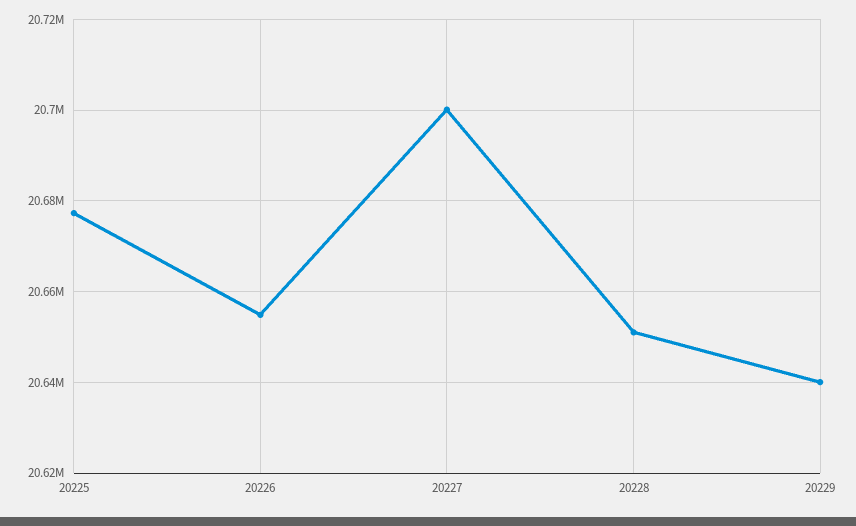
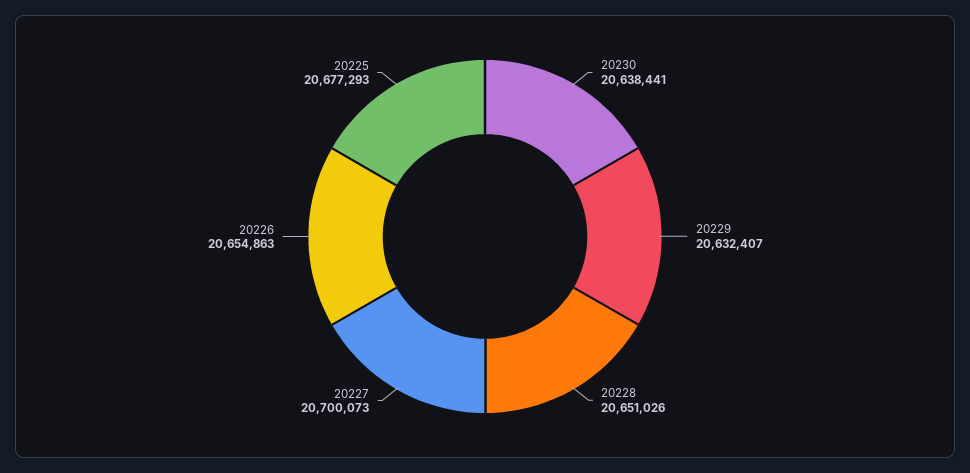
20229: 20640000 -> 20632407
20230: none -> 20638441

